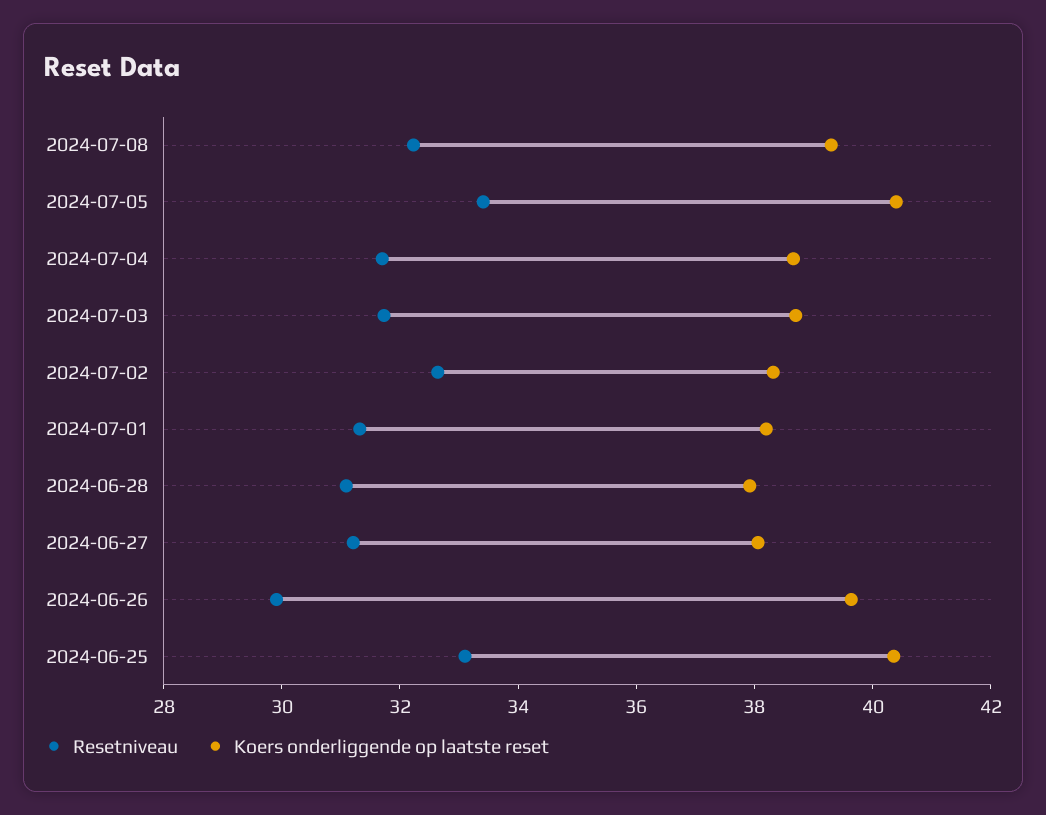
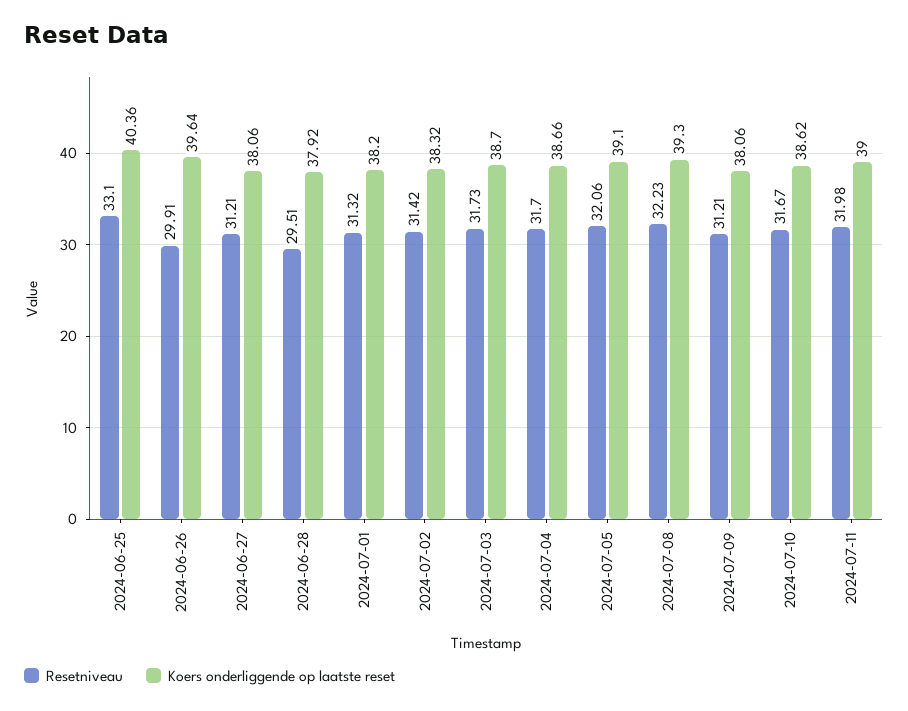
Resetniveau, 2024-07-05: 33.5 -> 32.06
Koers onderliggende op laatste reset, 2024-07-05: 40.5 -> 39.1
Resetniveau, 2024-07-02: 32.5 -> 31.42
Resetniveau, 2024-06-28: 31 -> 29.51
Resetniveau, 2024-07-09: none -> 31.21
Koers onderliggende op laatste reset, 2024-07-09: none -> 38.06
Resetniveau, 2024-07-10: none -> 31.67
Koers onderliggende op laatste reset, 2024-07-10: none -> 38.62
Resetniveau, 2024-07-11: none -> 31.98
Koers onderliggende op laatste reset, 2024-07-11: none -> 39

